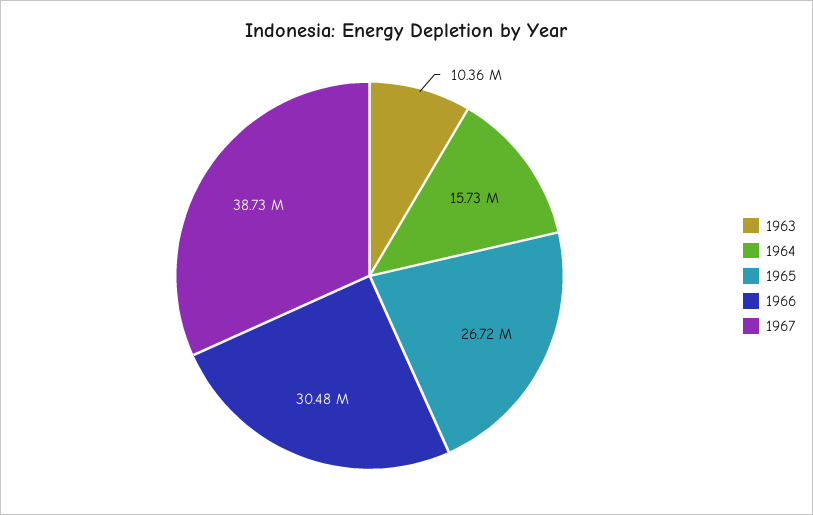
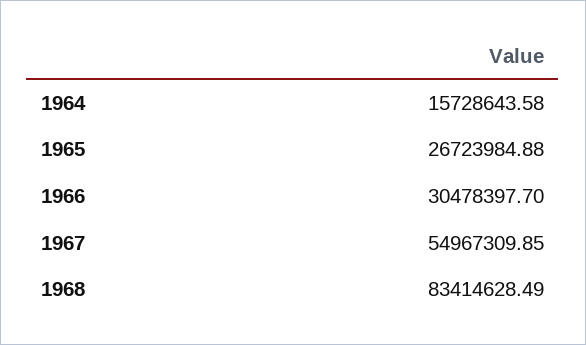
1963: 10360000 -> none
1967: 38730000 -> 54967309.85
1968: none -> 83414628.49

